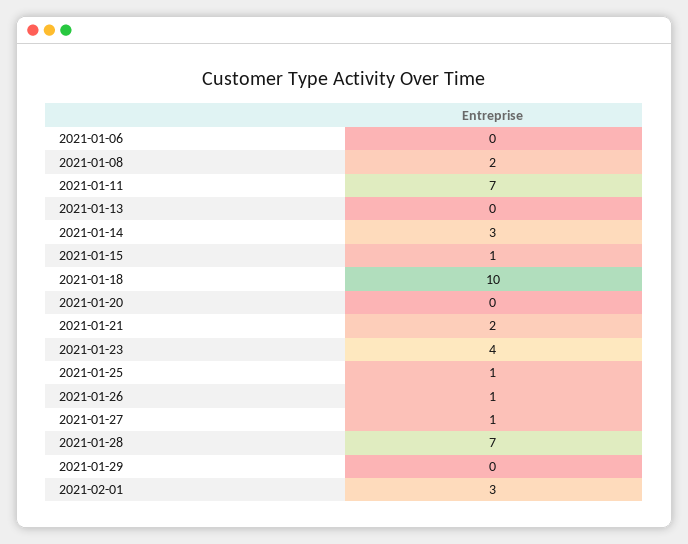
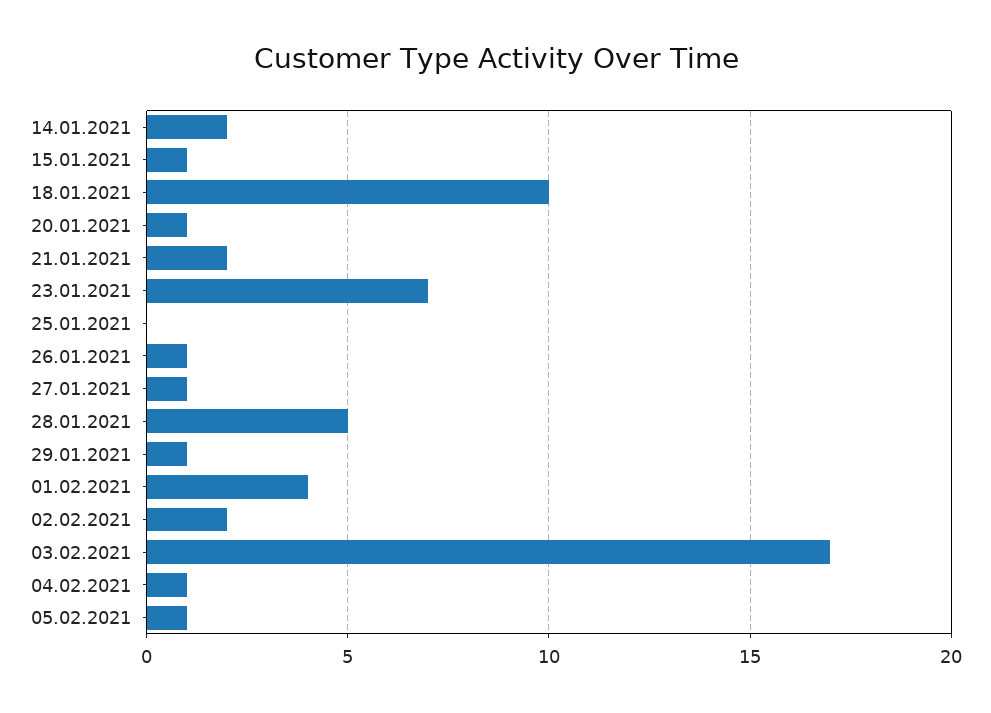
2021-01-06: 0 -> none
2021-01-08: 2 -> none
2021-01-11: 7 -> none
2021-01-13: 0 -> none
2021-01-14: 3 -> 2
2021-01-20: 0 -> 1
2021-01-23: 4 -> 7
2021-01-25: 1 -> 0
2021-01-28: 7 -> 5
2021-01-29: 0 -> 1
2021-02-01: 3 -> 4
02.02.2021: none -> 2
03.02.2021: none -> 17
04.02.2021: none -> 1
05.02.2021: none -> 1

